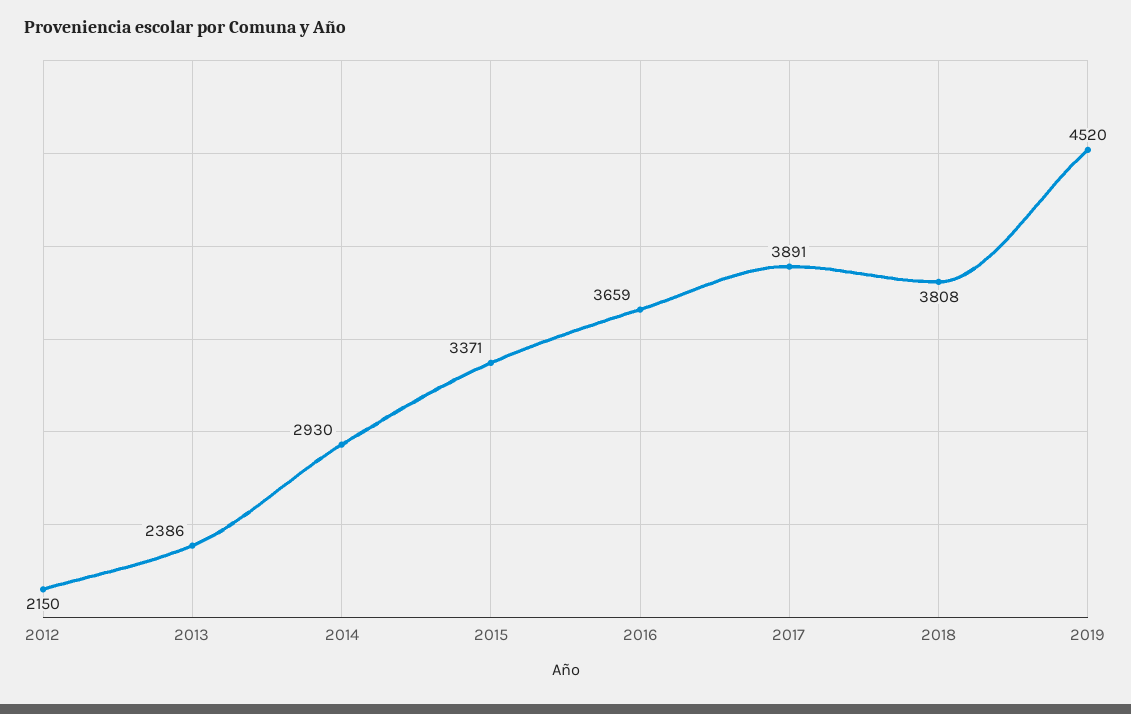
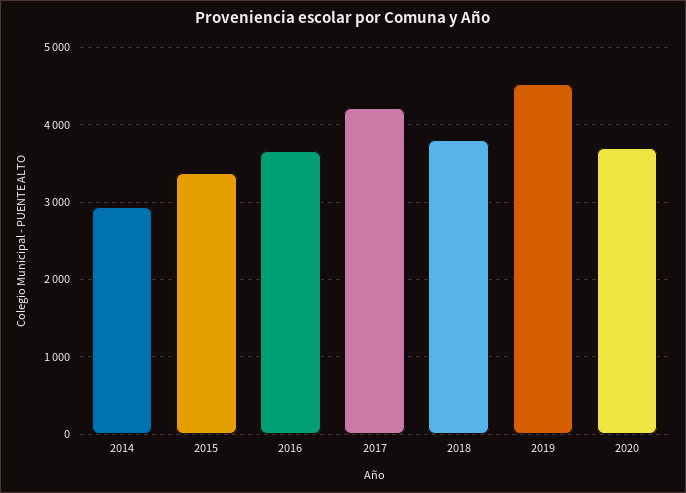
2012: 2150 -> none
2013: 2386 -> none
2017: 3891 -> 4200
2020: none -> 3700

